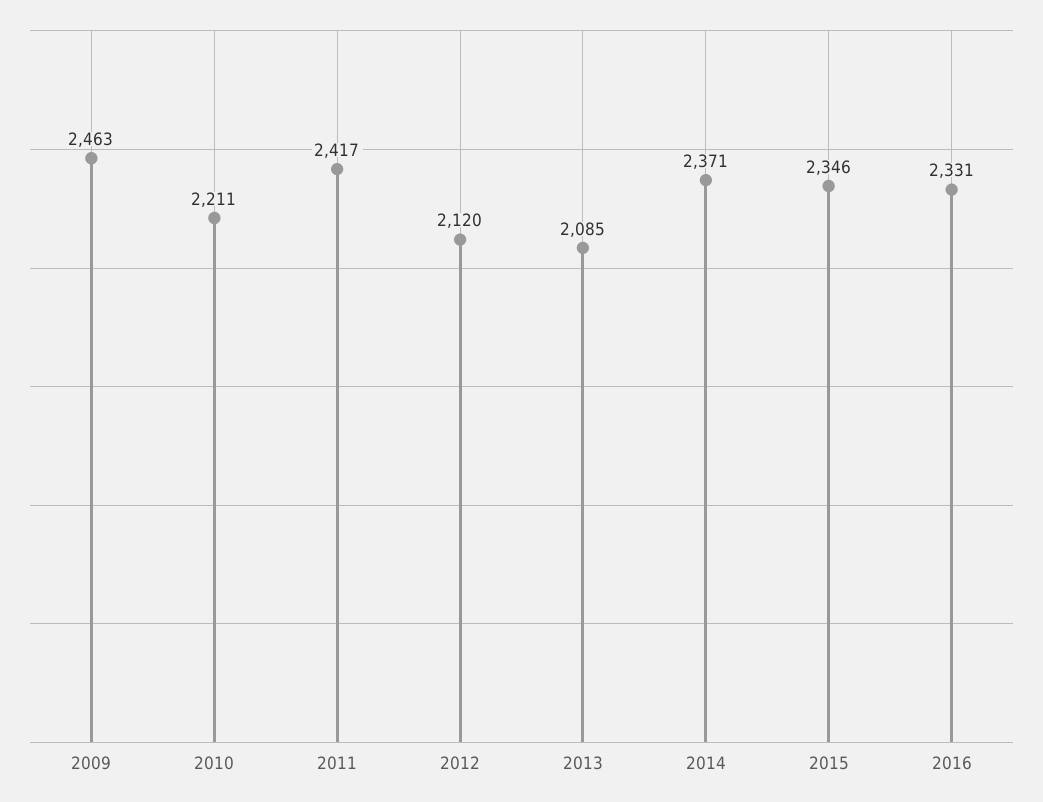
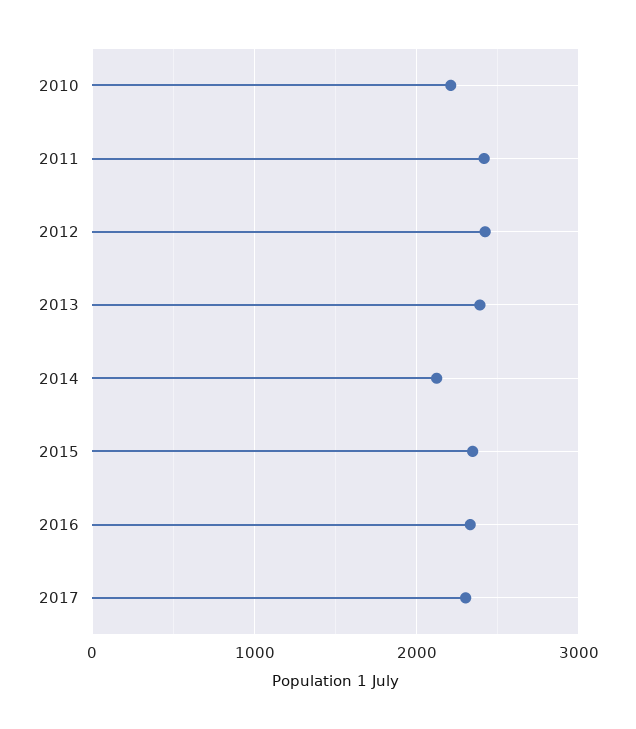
2009: 2463 -> none
2012: 2120 -> 2400
2013: 2085 -> 2400
2014: 2371 -> 2100
2017: none -> 2300

